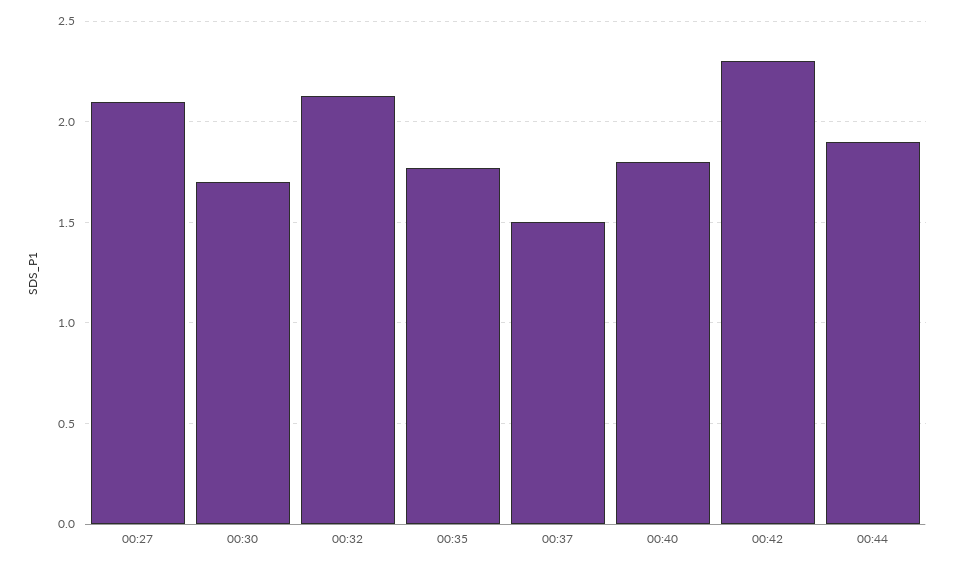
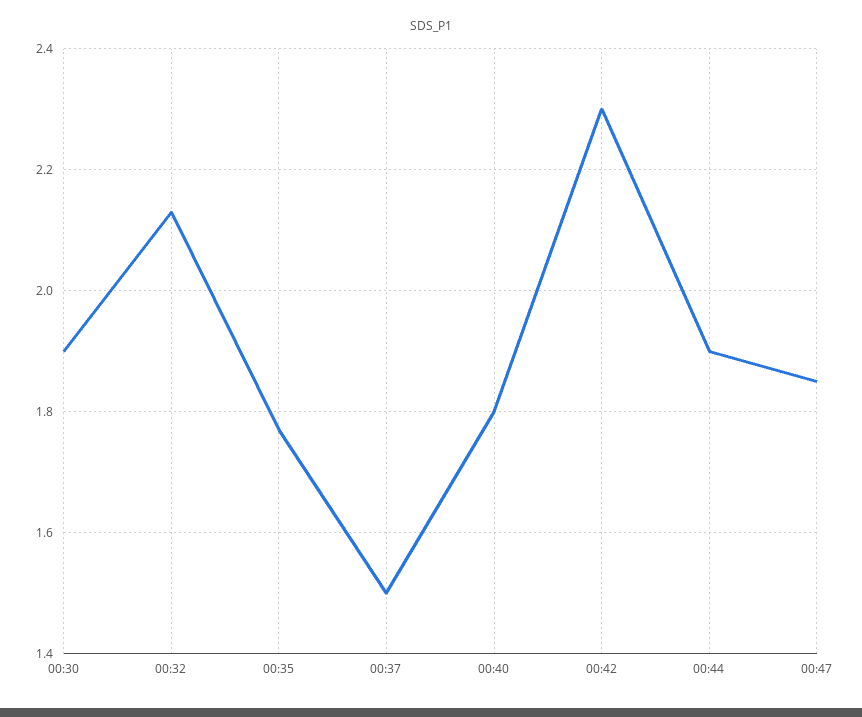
00:27: 2.1 -> none
00:30: 1.7 -> 1.9
00:47: none -> 1.85

